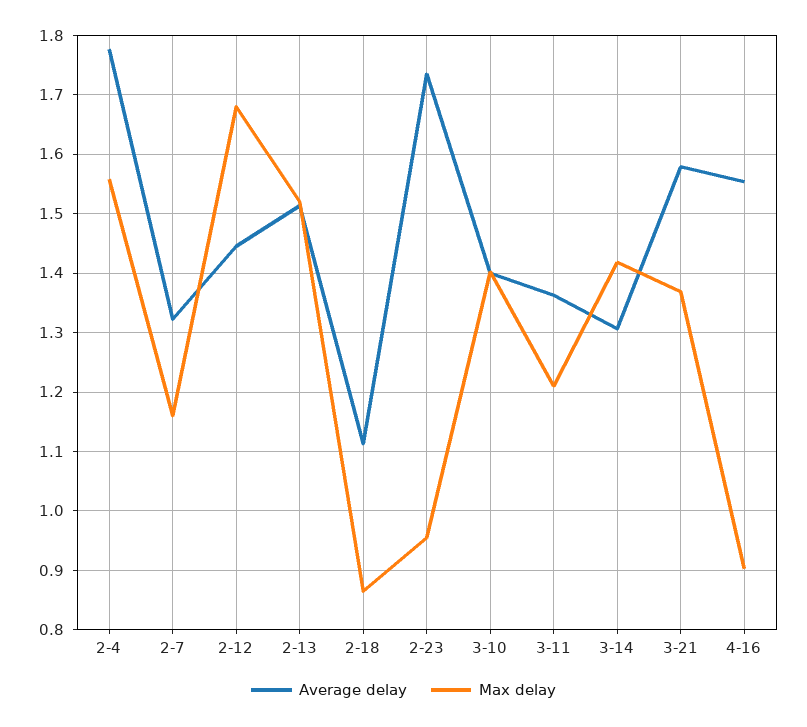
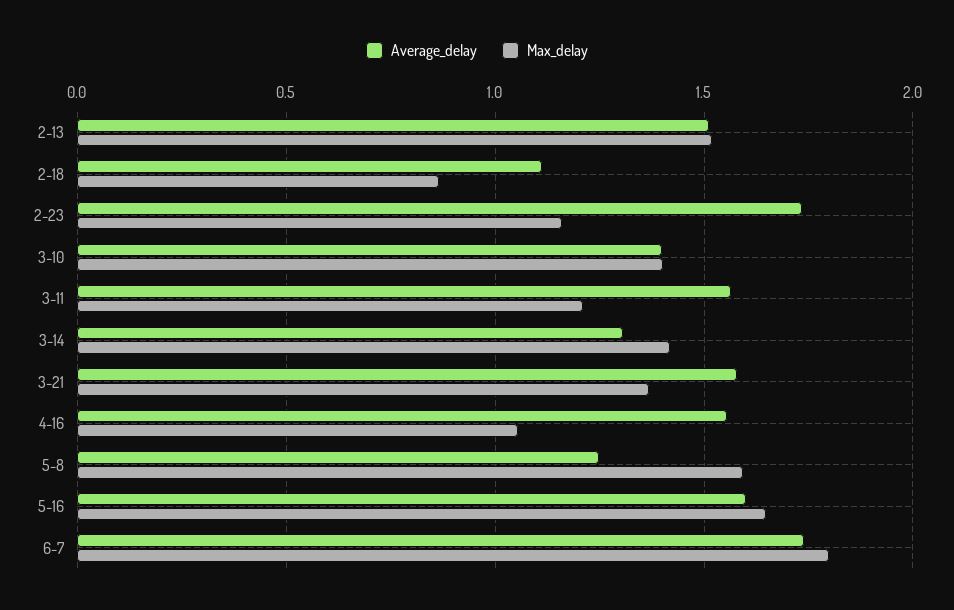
Average delay, 2-4: 1.78 -> none
Max delay, 2-4: 1.56 -> none
Average delay, 2-7: 1.32 -> none
Max delay, 2-7: 1.16 -> none
Average delay, 2-12: 1.44 -> none
Max delay, 2-12: 1.68 -> none
Max delay, 2-23: 0.96 -> 1.15
Average delay, 3-11: 1.36 -> 1.55
Max delay, 4-16: 0.9 -> 1.05
Average delay, 5-8: none -> 1.25
Max delay, 5-8: none -> 1.6
Average delay, 5-16: none -> 1.6
Max delay, 5-16: none -> 1.65
Average delay, 6-7: none -> 1.75
Max delay, 6-7: none -> 1.8

